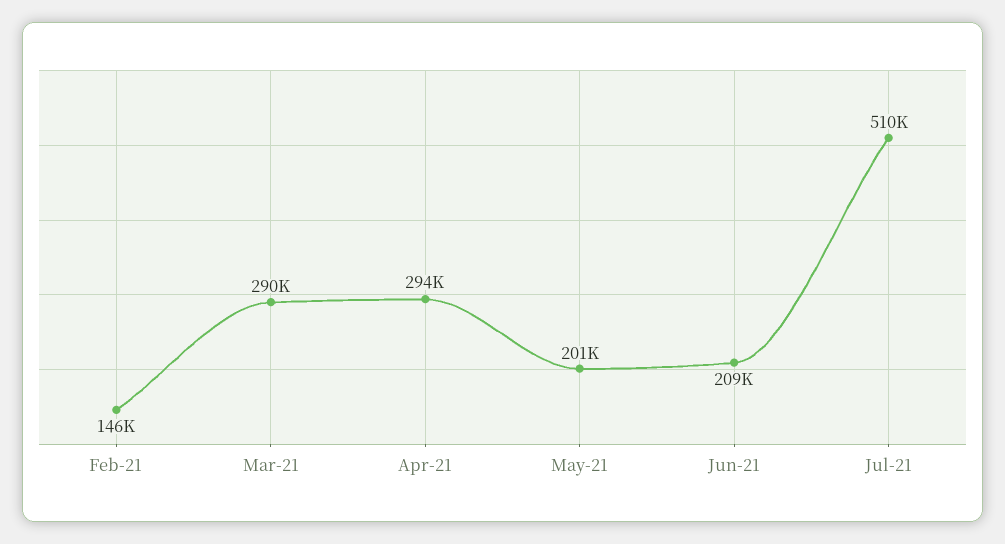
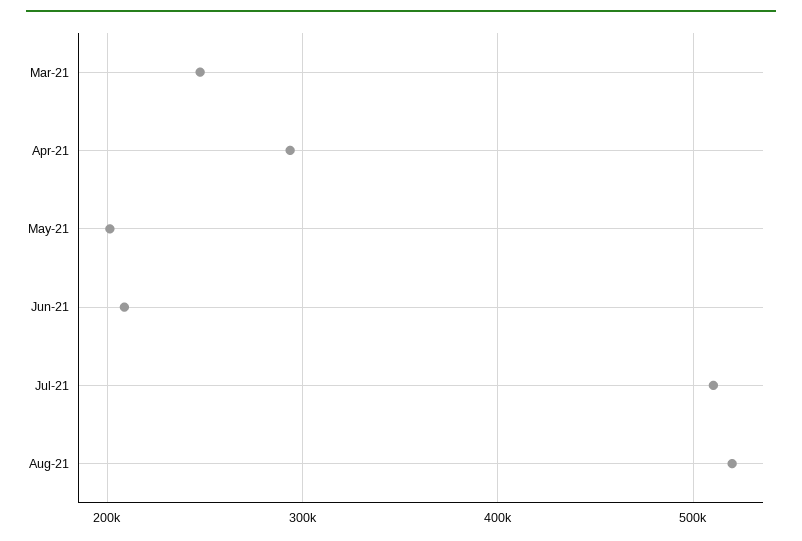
Feb-21: 146000 -> none
Mar-21: 290000 -> 250000
Aug-21: none -> 520000

